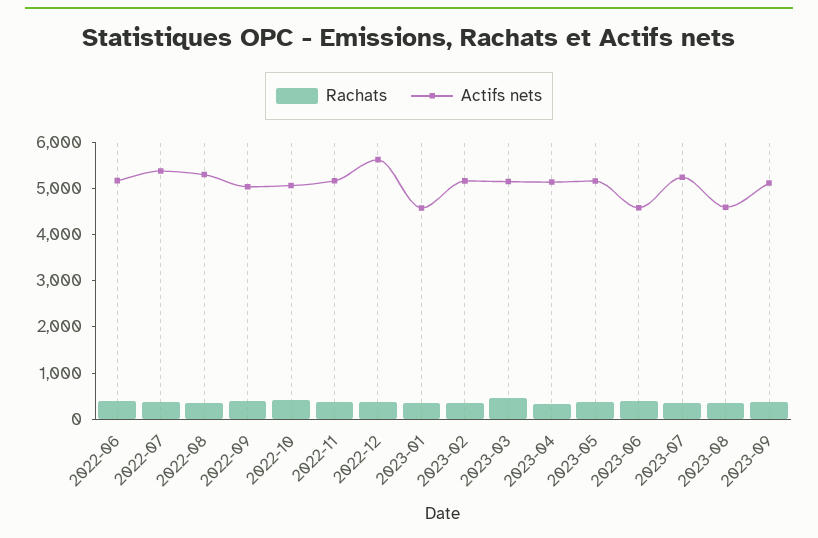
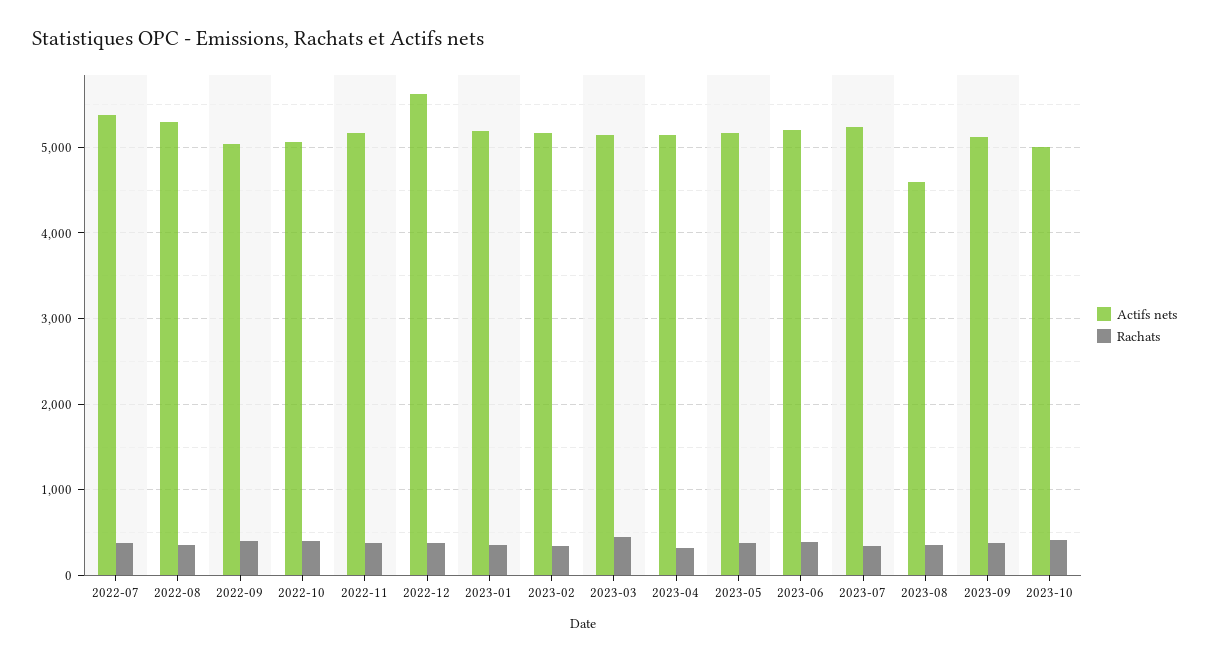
Rachats, 2022-06: 400 -> none
Actifs nets, 2022-06: 5200 -> none
Actifs nets, 2023-01: 4600 -> 5200
Actifs nets, 2023-06: 4600 -> 5200
Actifs nets, 2023-10: none -> 5000
Rachats, 2023-10: none -> 400

